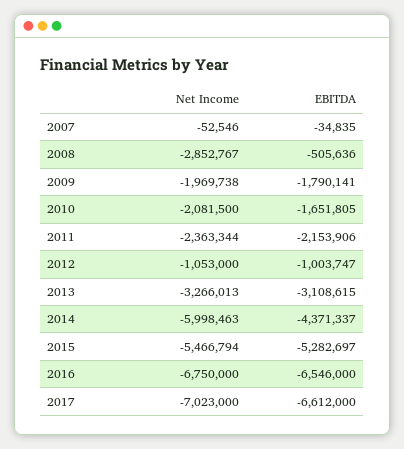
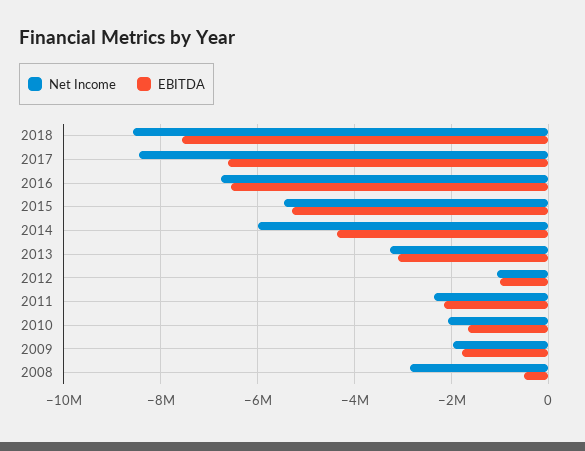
Net Income, 2007: -52546 -> none
EBITDA, 2007: -34835 -> none
Net Income, 2017: -7023000 -> -8400000
Net Income, 2018: none -> -8600000
EBITDA, 2018: none -> -7600000

